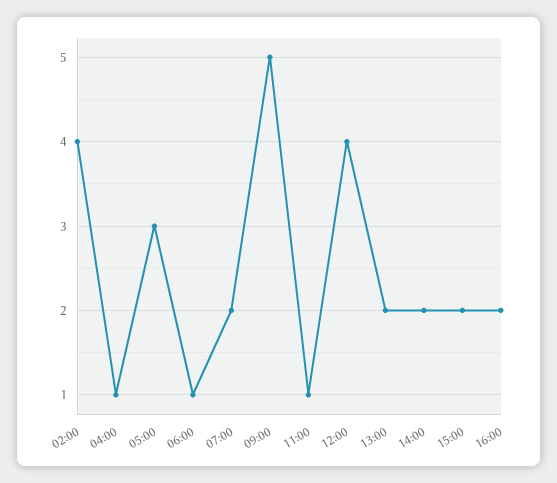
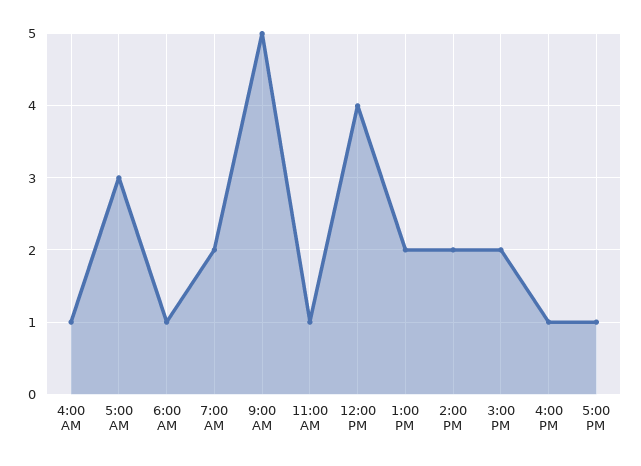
02:00: 4 -> none
16:00: 2 -> 1
5:00 PM: none -> 1

